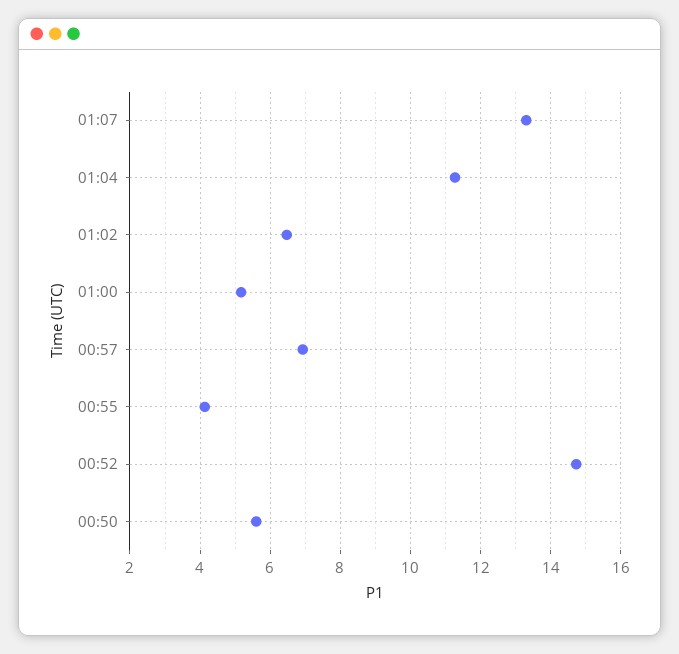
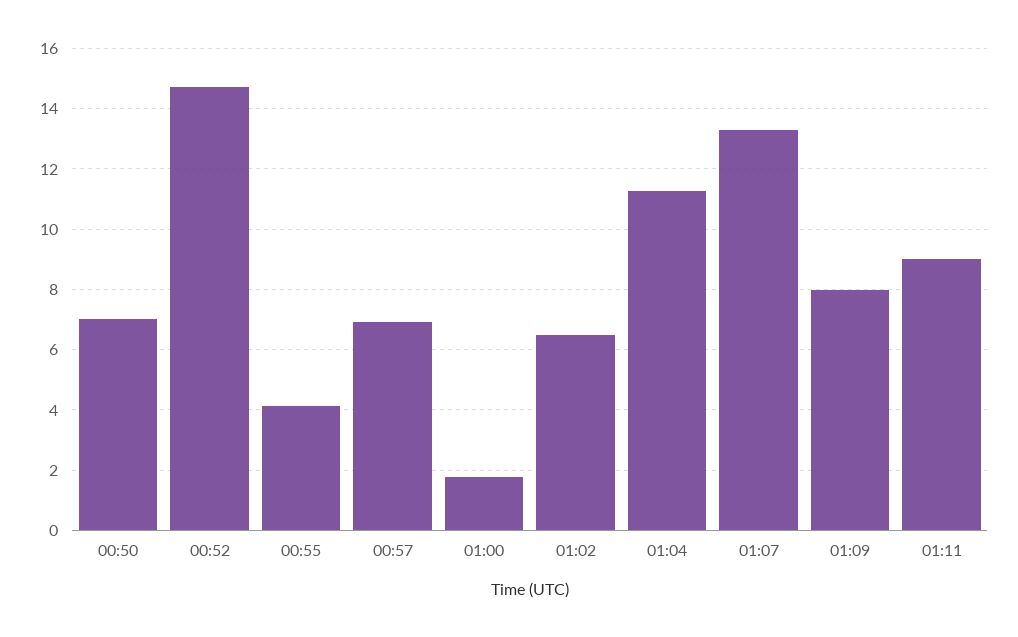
01:00: 5.2 -> 1.8
00:50: 5.6 -> 7
01:09: none -> 8
01:11: none -> 9

